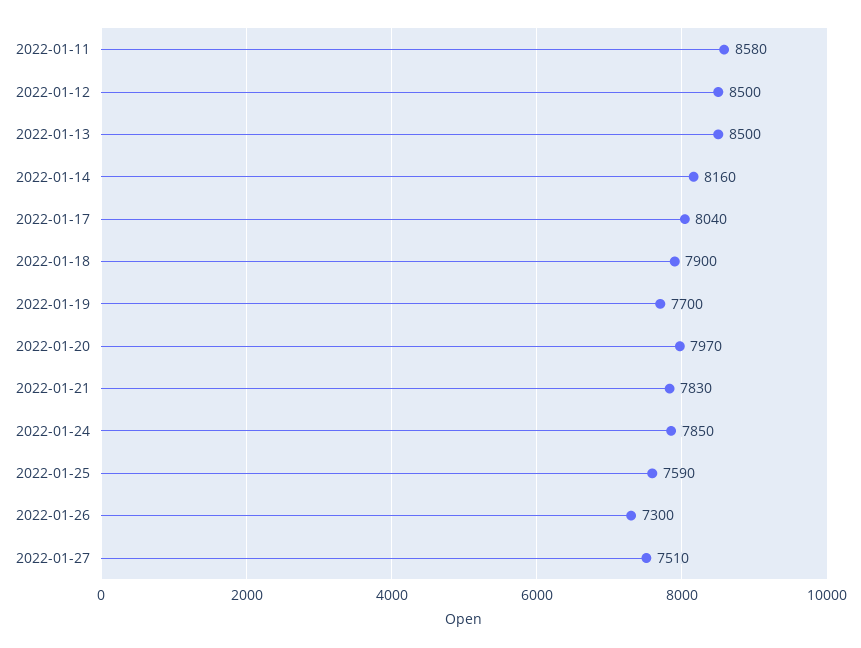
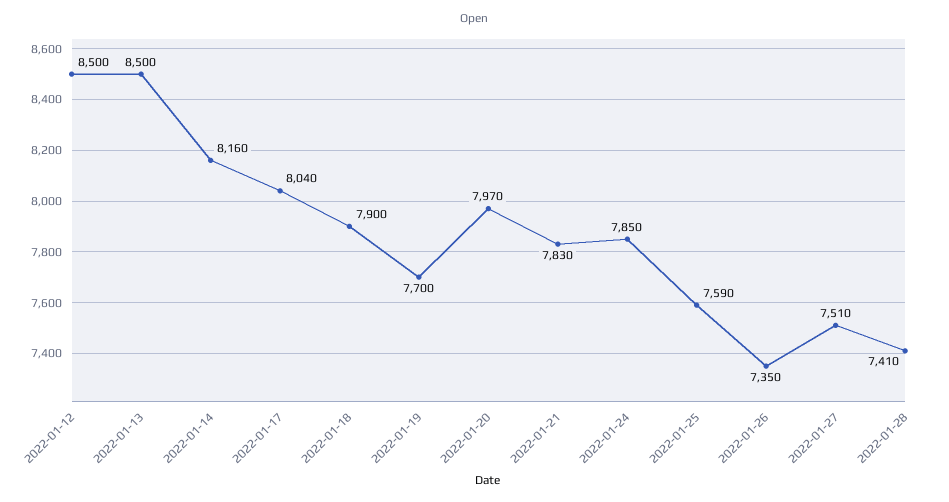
2022-01-11: 8580 -> none
2022-01-26: 7300 -> 7350
2022-01-28: none -> 7410

